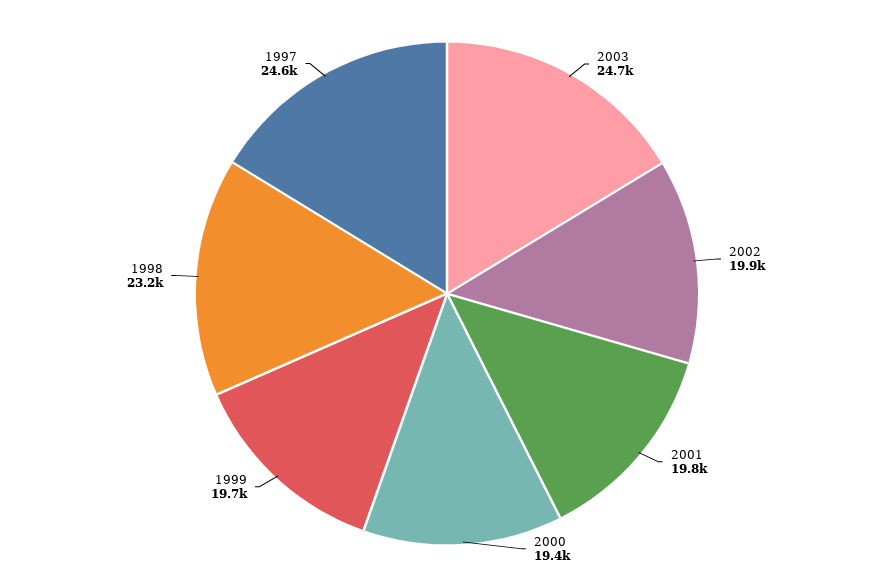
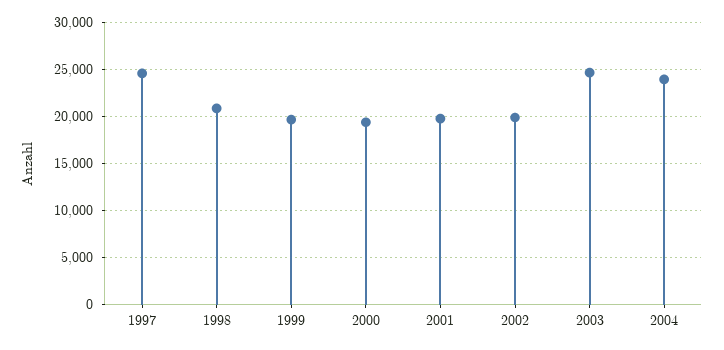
1998: 23200 -> 21000
2004: none -> 24000

